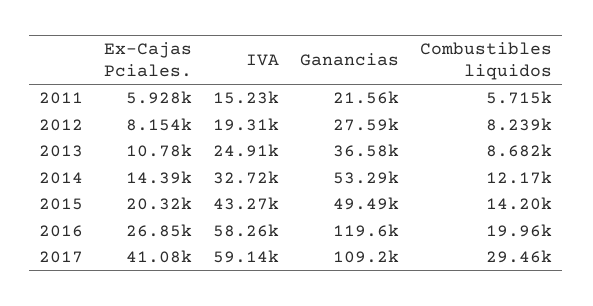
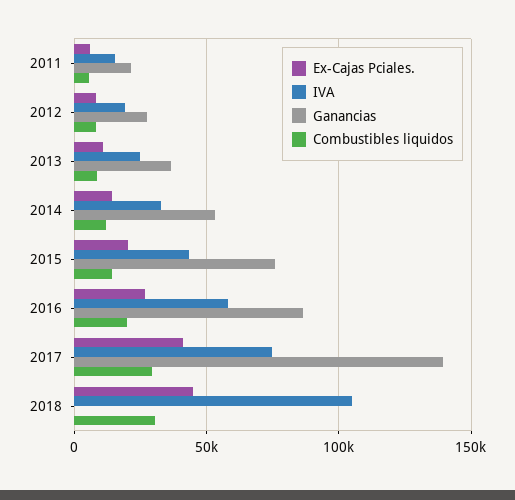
Ganancias, 2015: 49490 -> 75000
Ganancias, 2016: 119600 -> 85000
IVA, 2017: 59140 -> 75000
Ganancias, 2017: 109200 -> 140000
Ex-Cajas Pciales., 2018: none -> 45000
IVA, 2018: none -> 105000
Ganancias, 2018: none -> 0
Combustibles liquidos, 2018: none -> 30000

